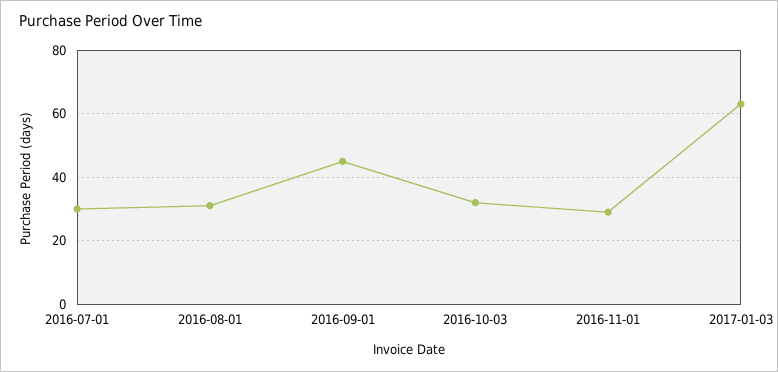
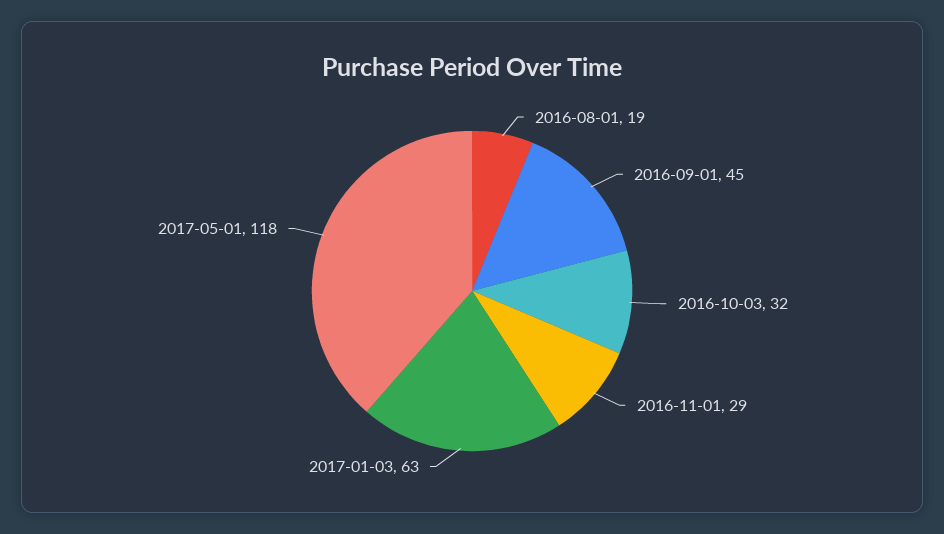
2016-07-01: 30 -> none
2016-08-01: 30 -> 19
2017-05-01: none -> 118

